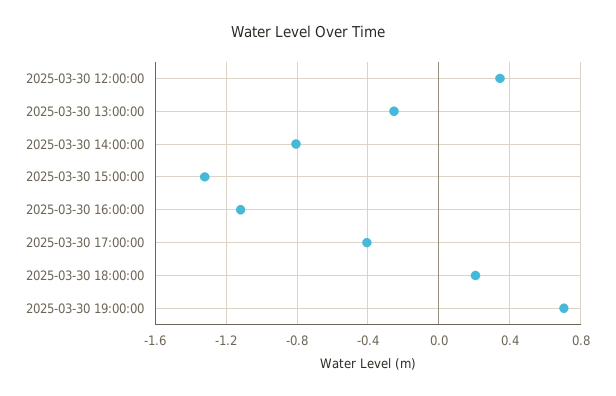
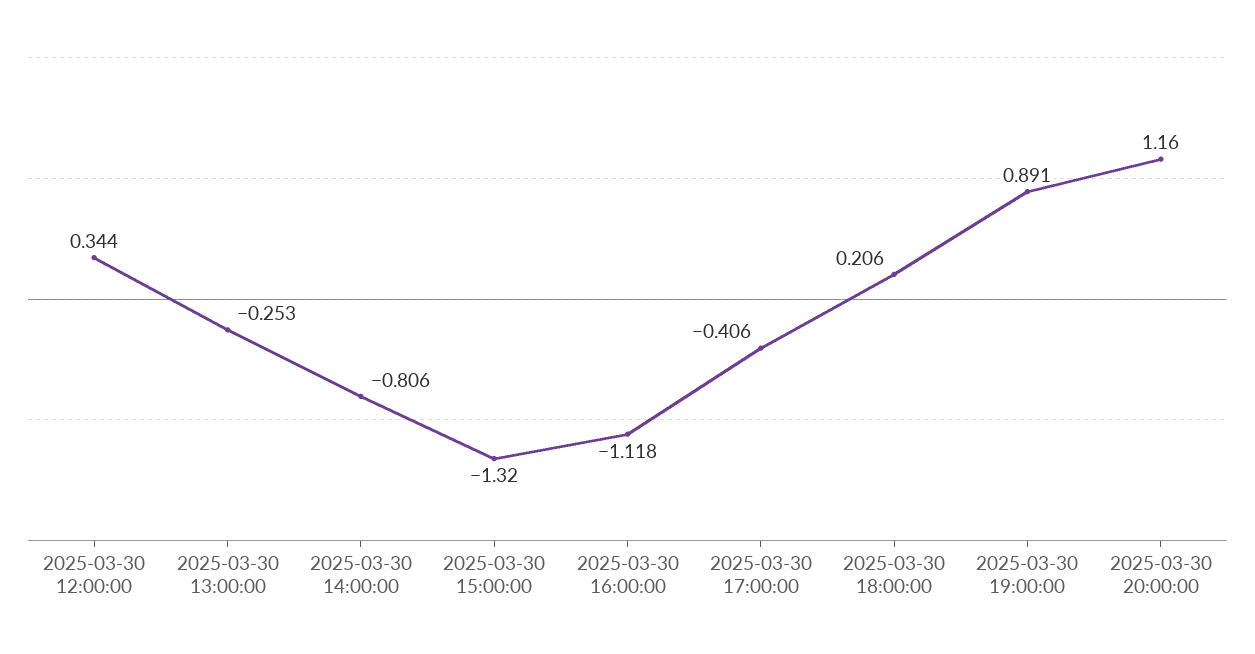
2025-03-30 19:00:00: 0.7 -> 0.891
2025-03-30 20:00:00: none -> 1.16

